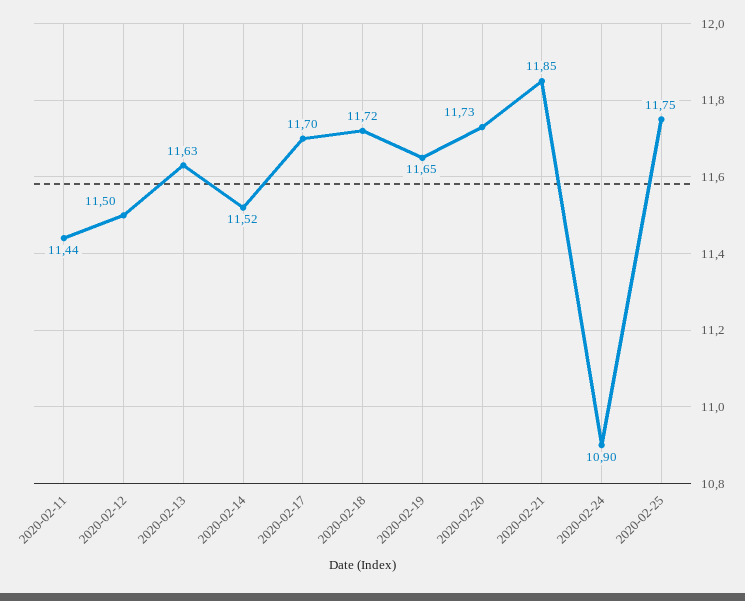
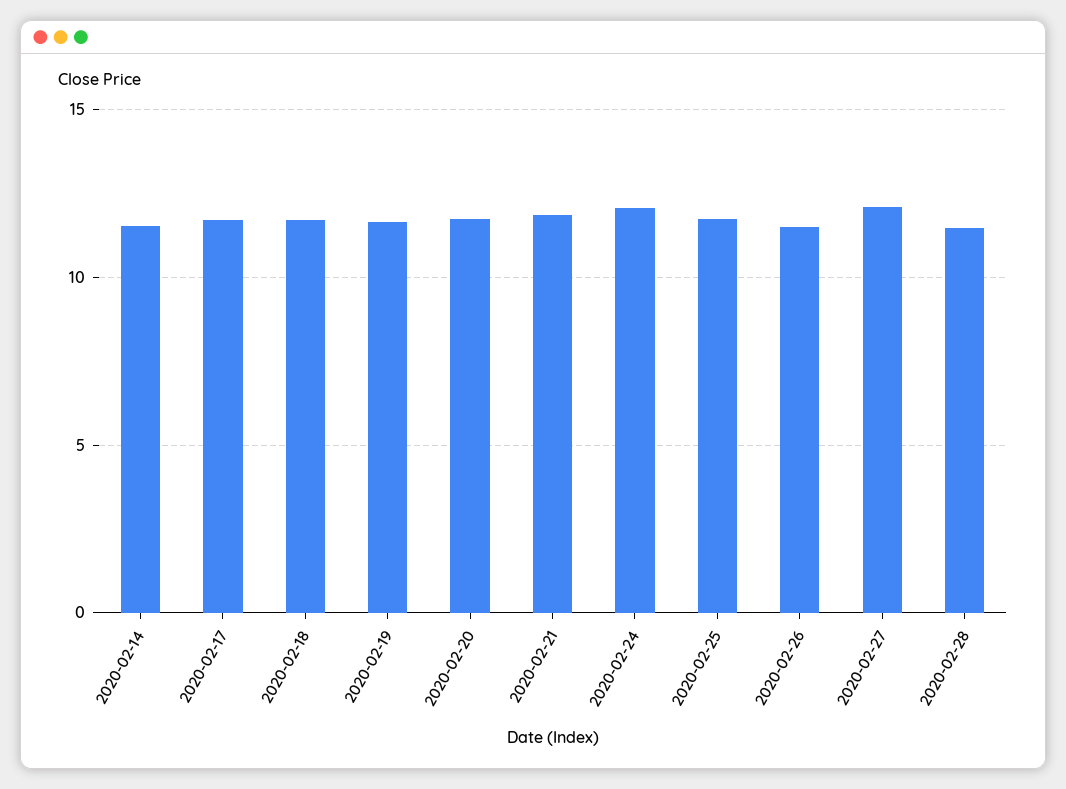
2020-02-11: 11.44 -> none
2020-02-12: 11.5 -> none
2020-02-13: 11.63 -> none
2020-02-24: 10.9 -> 12
2020-02-26: none -> 11.5
2020-02-27: none -> 12
2020-02-28: none -> 11.5

